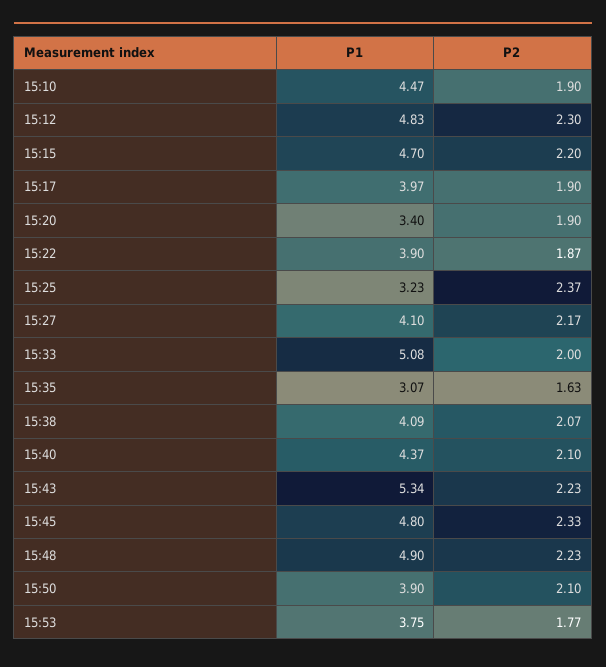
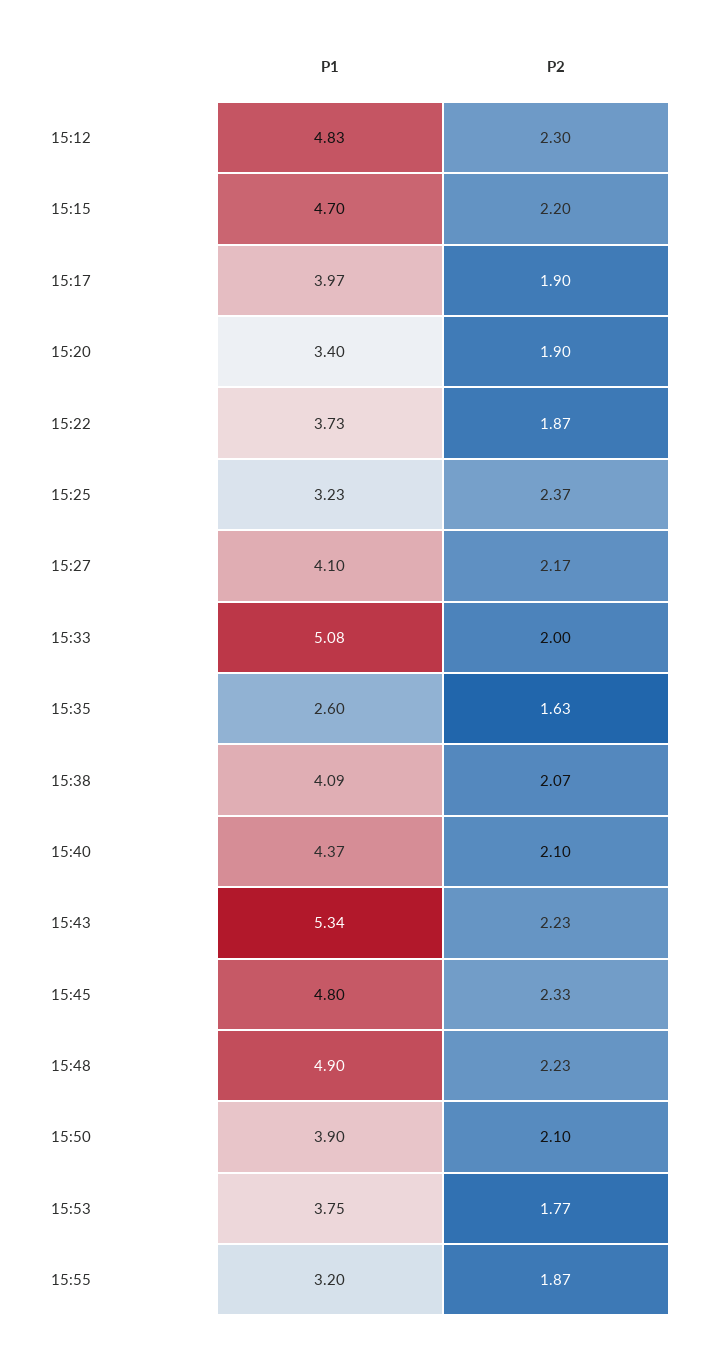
P1, 15:10: 4.47 -> none
P2, 15:10: 1.9 -> none
P1, 15:22: 3.9 -> 3.73
P1, 15:35: 3.07 -> 2.6
P1, 15:55: none -> 3.2
P2, 15:55: none -> 1.87

